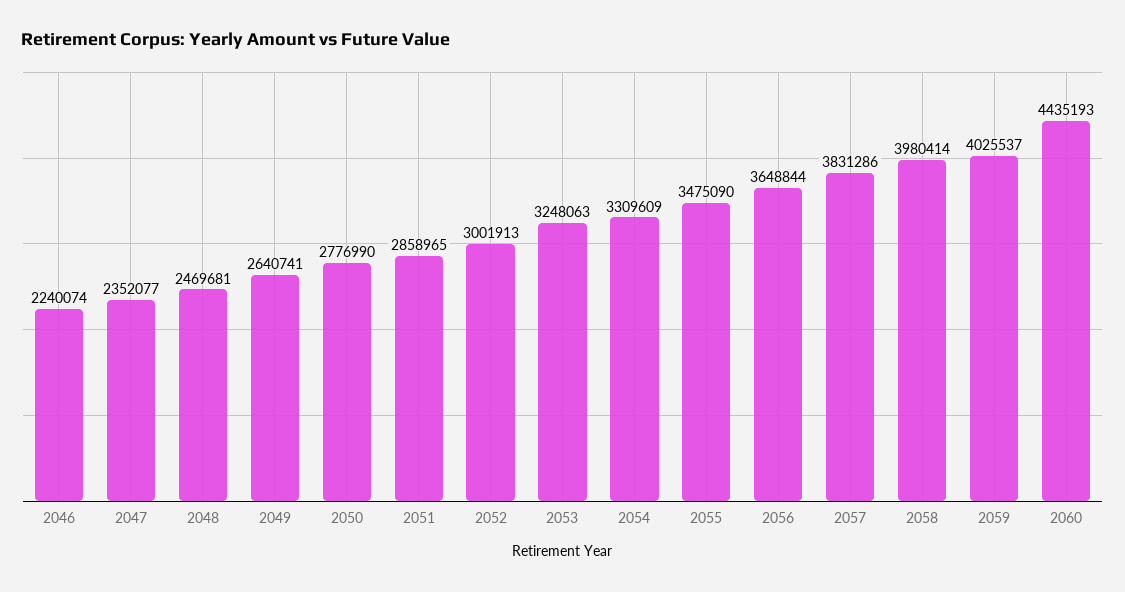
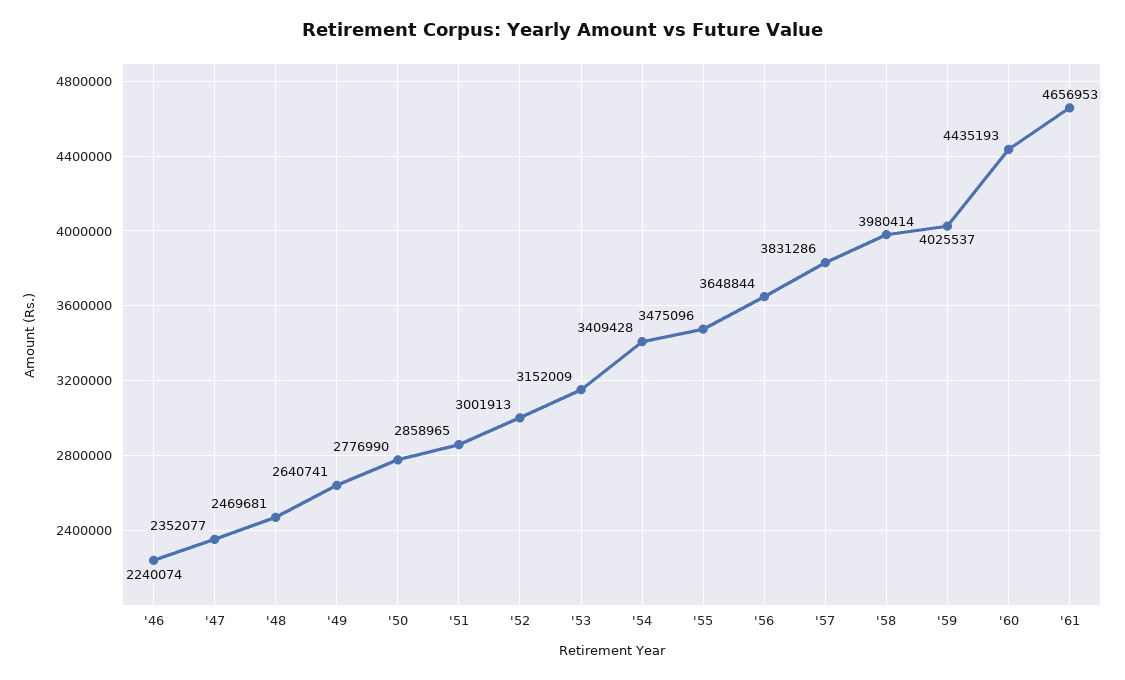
2053: 3248063 -> 3152009
2054: 3309609 -> 3409428
2055: 3475090 -> 3475096
'61: none -> 4656953

